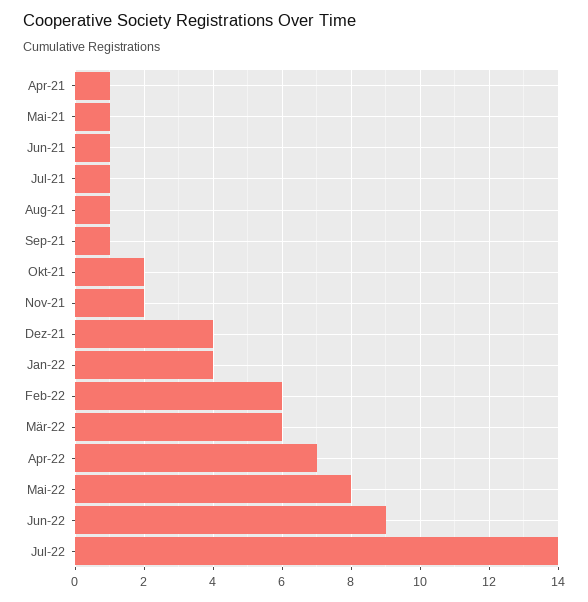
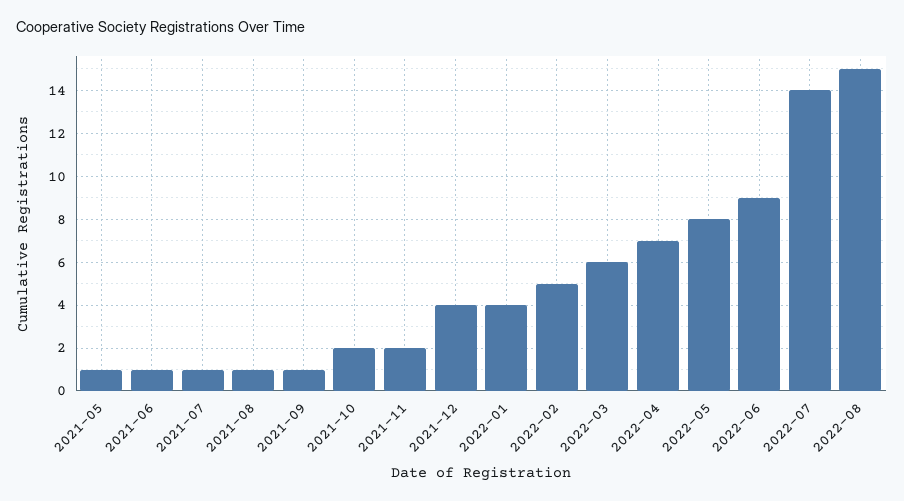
Apr-21: 1 -> none
Feb-22: 6 -> 5
2022-08: none -> 15

